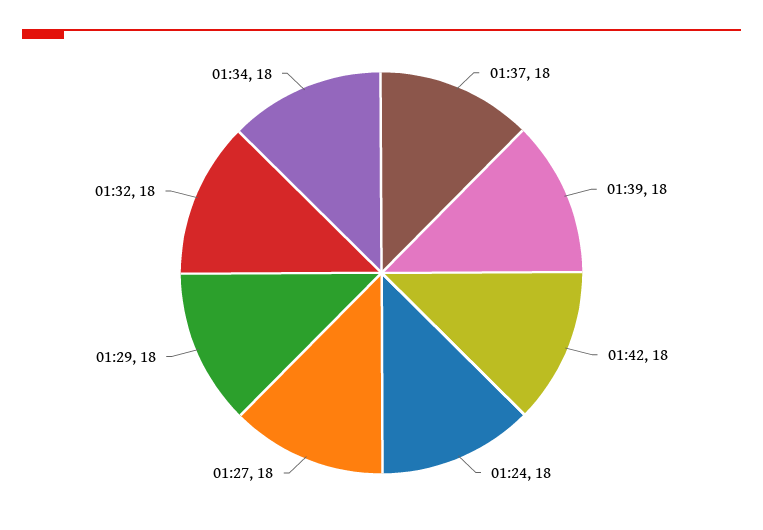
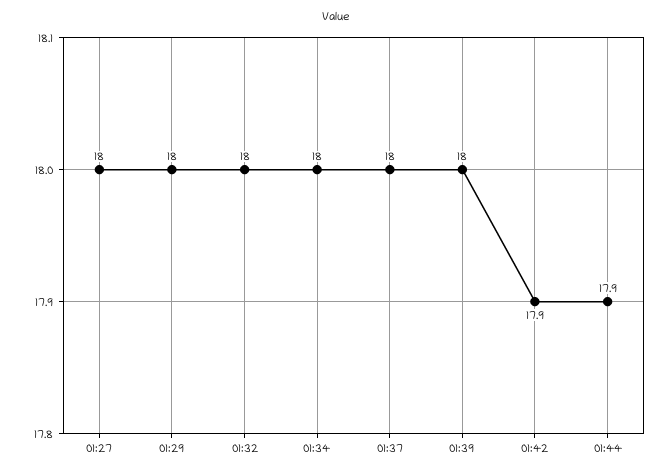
01:42: 18 -> 17.9
01:24: 18 -> none
01:44: none -> 17.9

